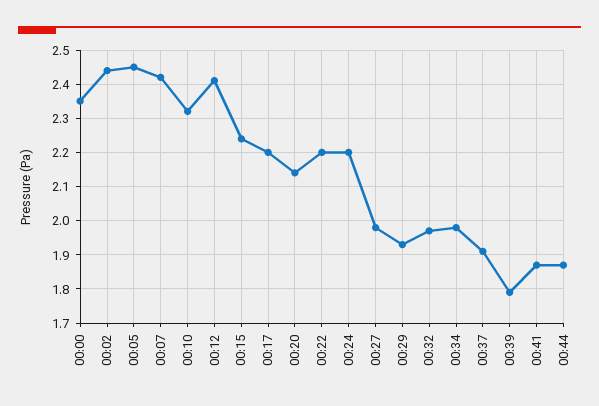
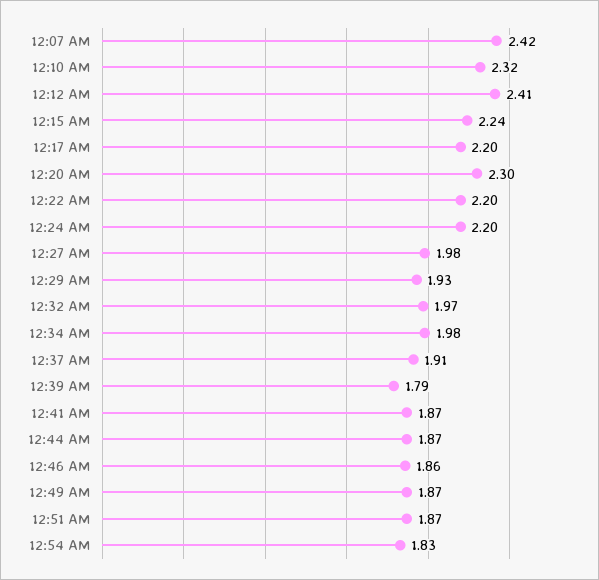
00:00: 2.35 -> none
00:02: 2.45 -> none
00:05: 2.45 -> none
00:20: 2.15 -> 2.3
12:46 AM: none -> 1.86
12:49 AM: none -> 1.87
12:51 AM: none -> 1.87
12:54 AM: none -> 1.83

